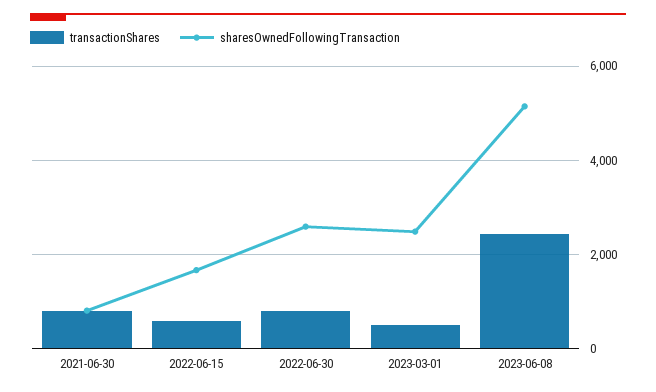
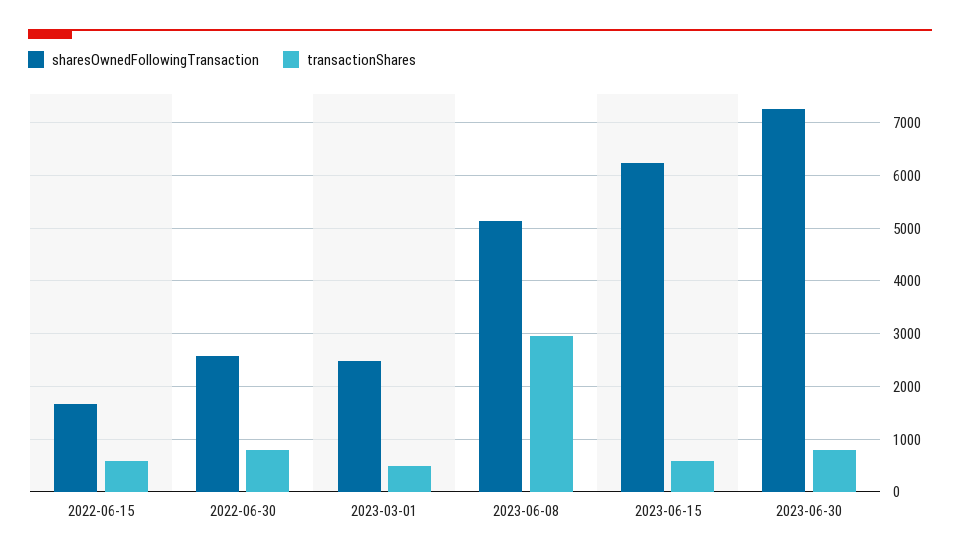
transactionShares, 2021-06-30: 800 -> none
sharesOwnedFollowingTransaction, 2021-06-30: 800 -> none
transactionShares, 2023-06-08: 2400 -> 3000
sharesOwnedFollowingTransaction, 2023-06-15: none -> 6200
transactionShares, 2023-06-15: none -> 600
sharesOwnedFollowingTransaction, 2023-06-30: none -> 7200
transactionShares, 2023-06-30: none -> 800

